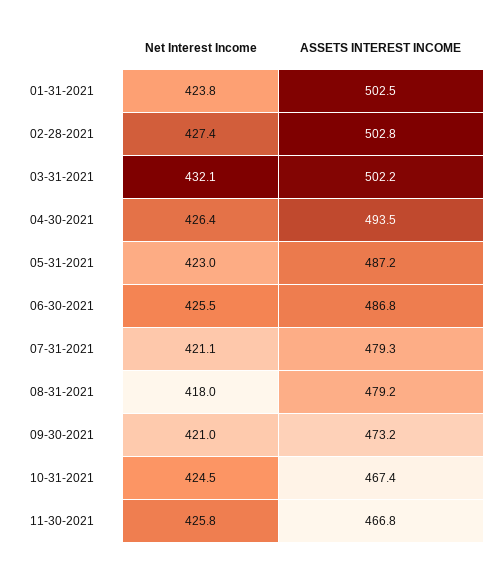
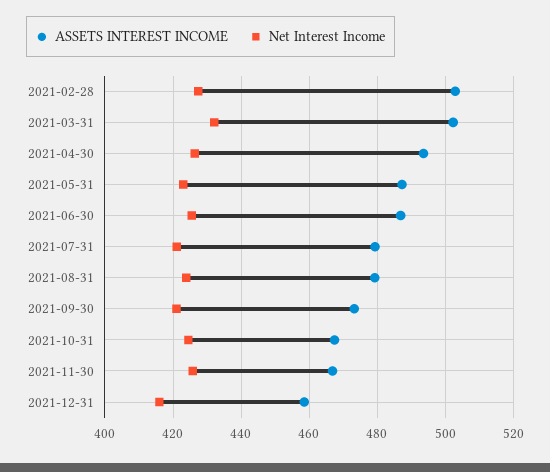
Net Interest Income, 01-31-2021: 423.8 -> none
ASSETS INTEREST INCOME, 01-31-2021: 502.5 -> none
Net Interest Income, 08-31-2021: 418 -> 424
ASSETS INTEREST INCOME, 2021-12-31: none -> 458
Net Interest Income, 2021-12-31: none -> 416

